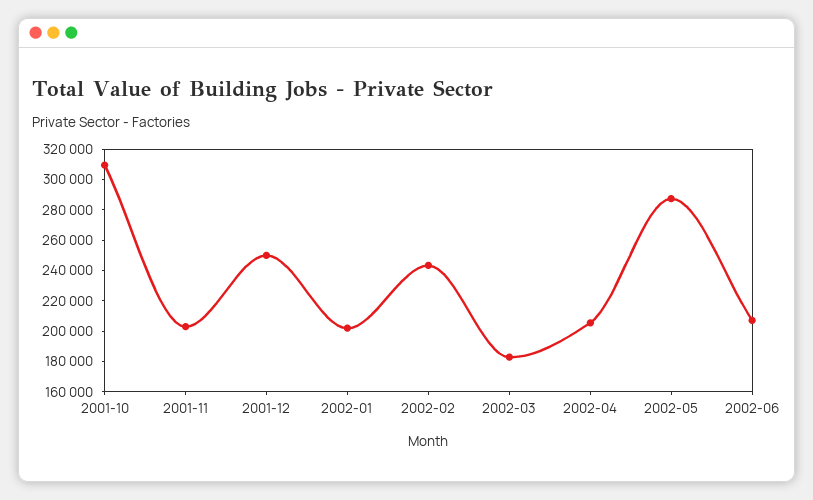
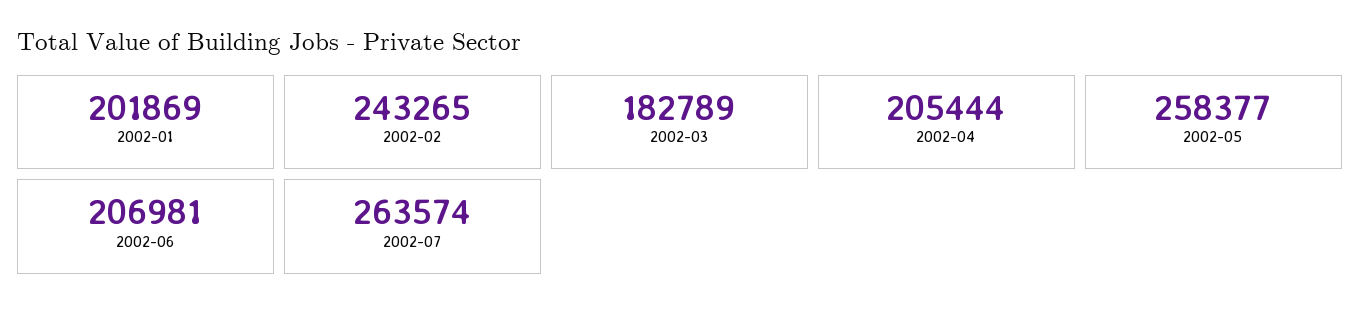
2001-10: 310000 -> none
2001-11: 200000 -> none
2001-12: 250000 -> none
2002-05: 290000 -> 258377
2002-07: none -> 263574

